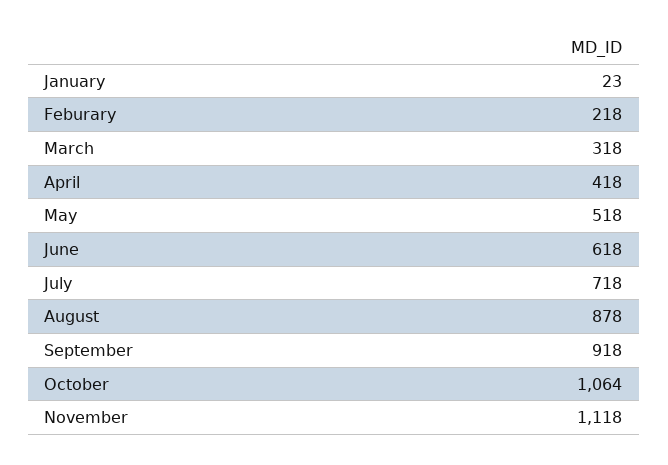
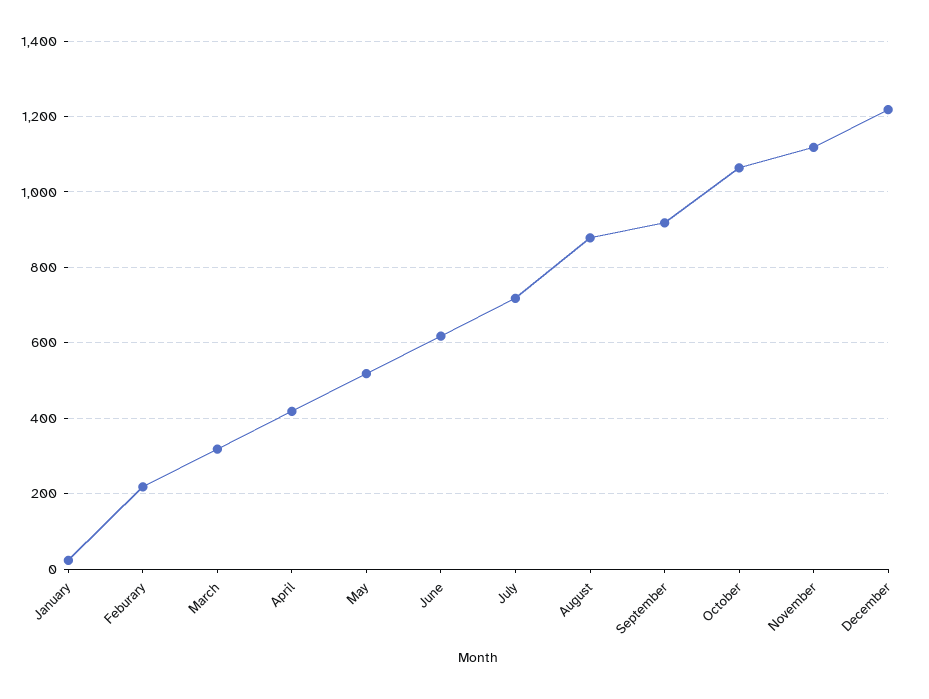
December: none -> 1220

